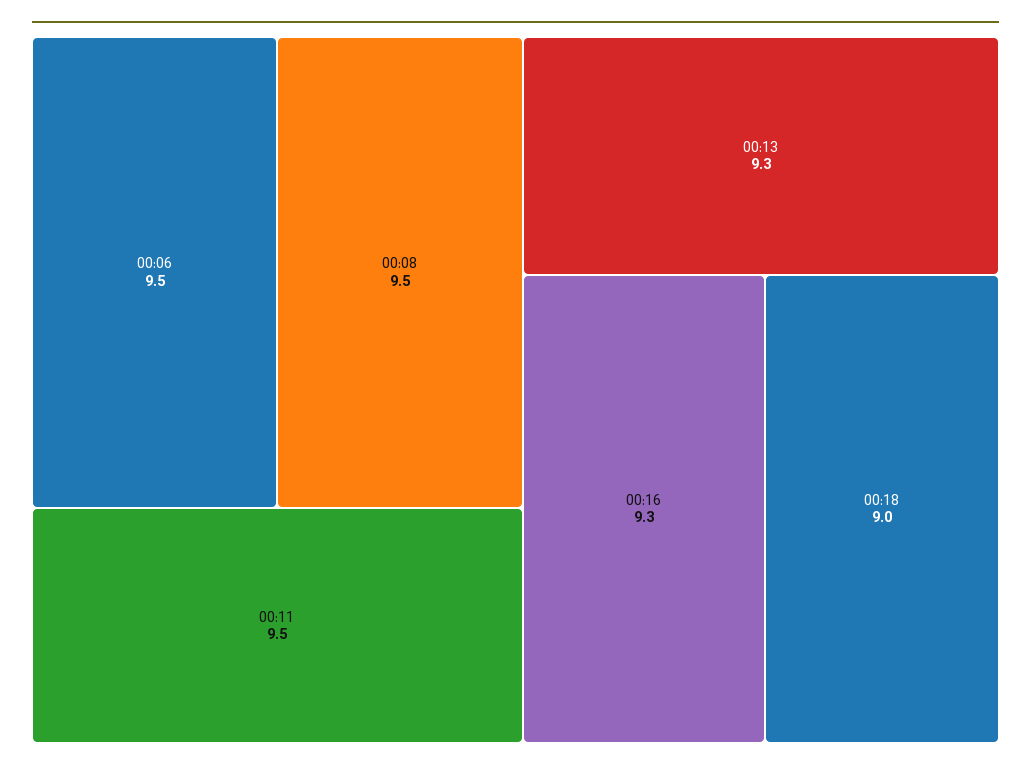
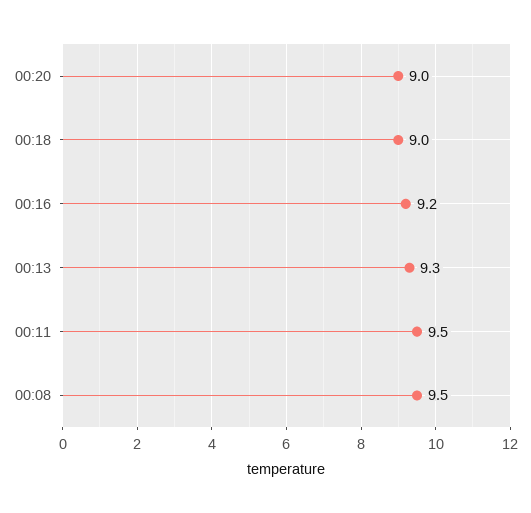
00:06: 9.5 -> none
00:16: 9.3 -> 9.2
00:20: none -> 9

